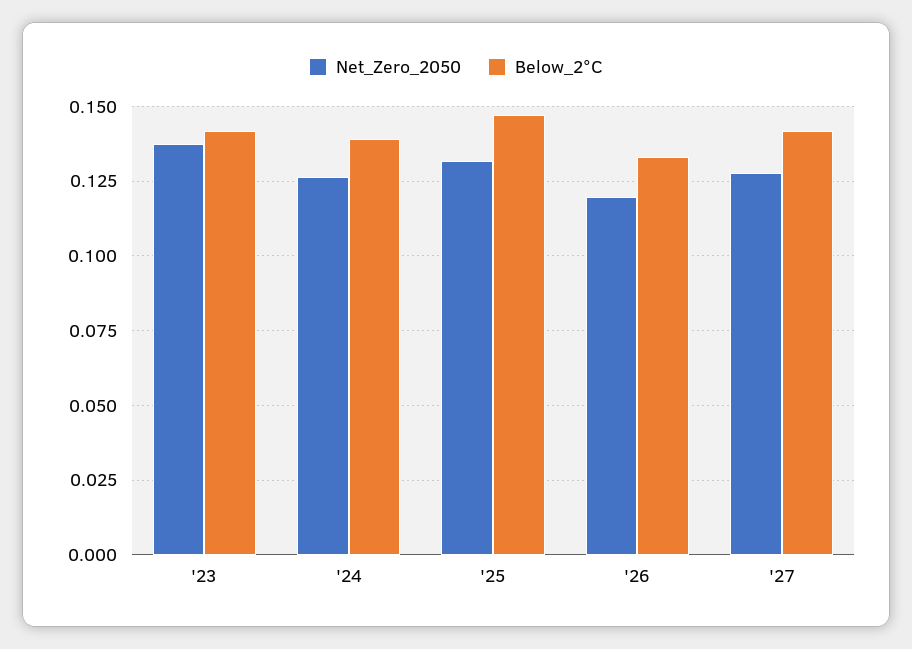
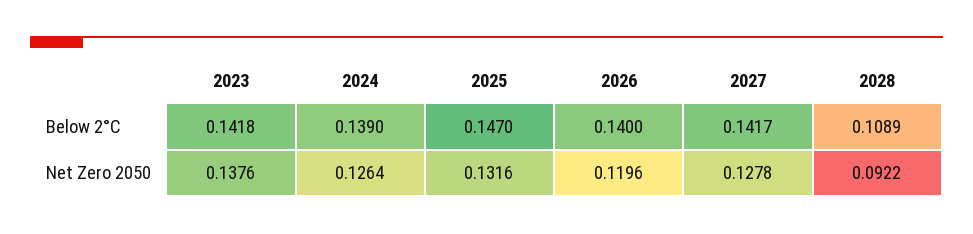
Below_2°C, '26: 0.1325 -> 0.14
Below_2°C, 2028: none -> 0.1089
Net_Zero_2050, 2028: none -> 0.0922

